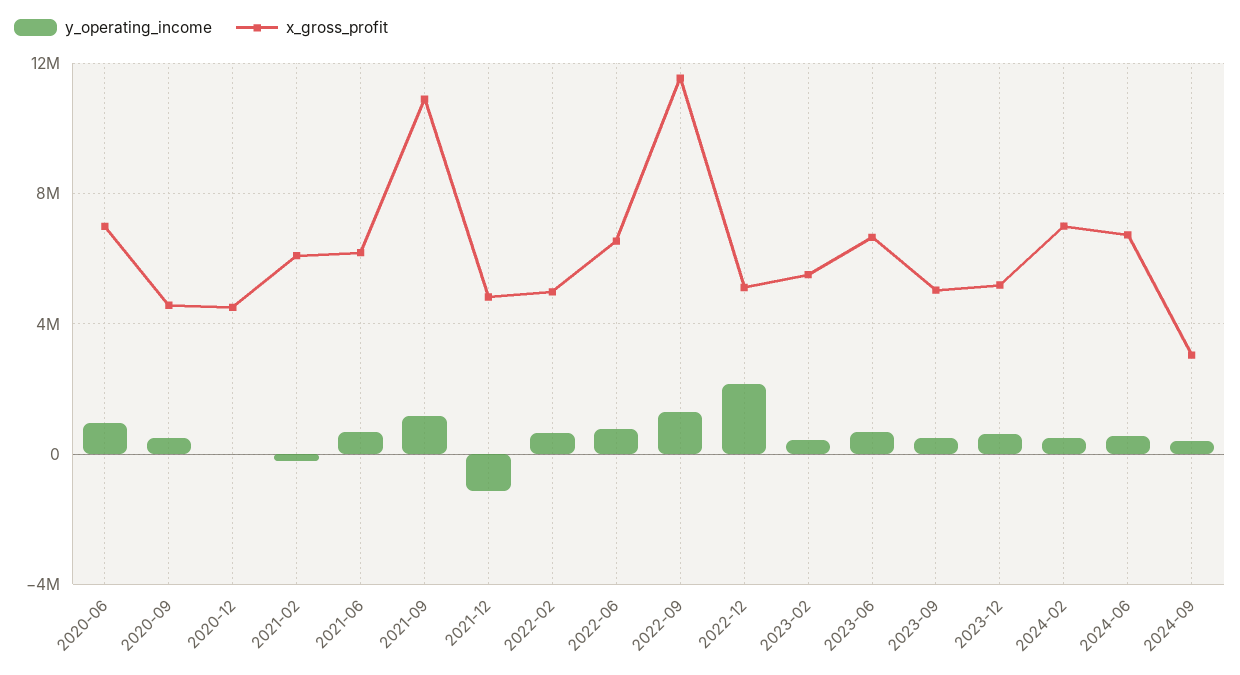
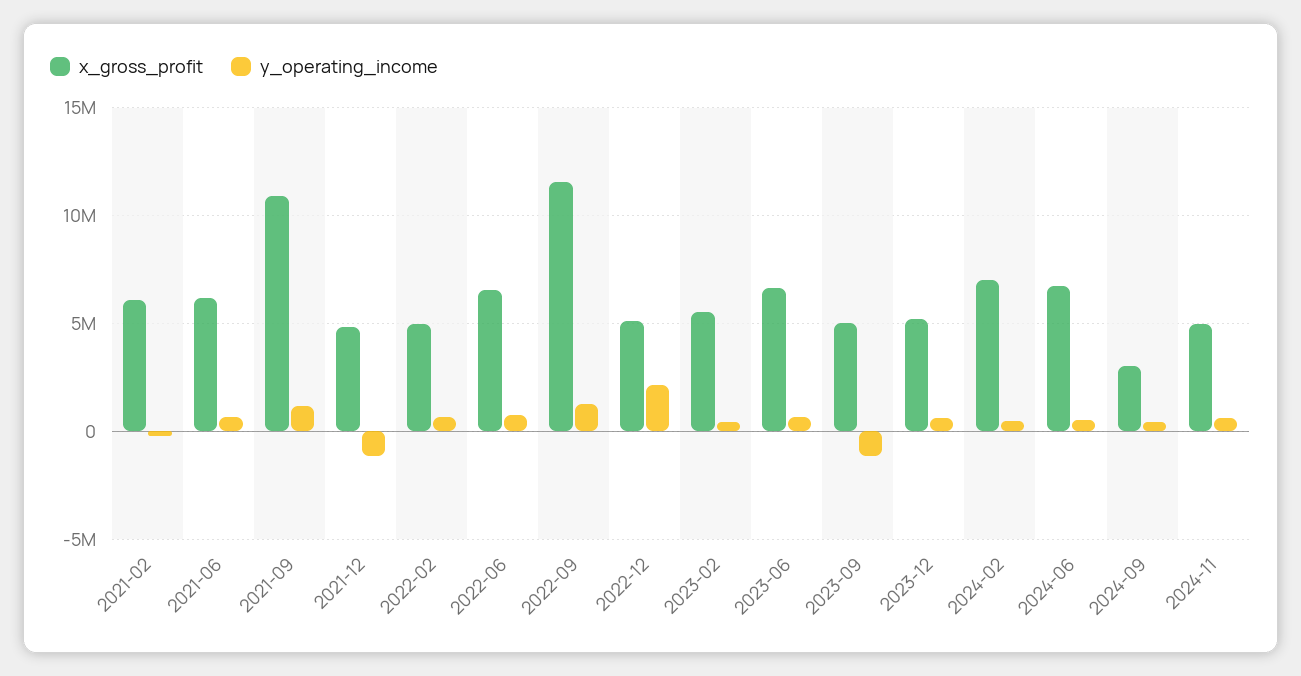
y_operating_income, 2020-06: 1000000 -> none
x_gross_profit, 2020-06: 7000000 -> none
y_operating_income, 2020-09: 500000 -> none
x_gross_profit, 2020-09: 4500000 -> none
y_operating_income, 2020-12: 0 -> none
x_gross_profit, 2020-12: 4500000 -> none
y_operating_income, 2023-09: 500000 -> -1000000
x_gross_profit, 2024-11: none -> 5000000
y_operating_income, 2024-11: none -> 500000

